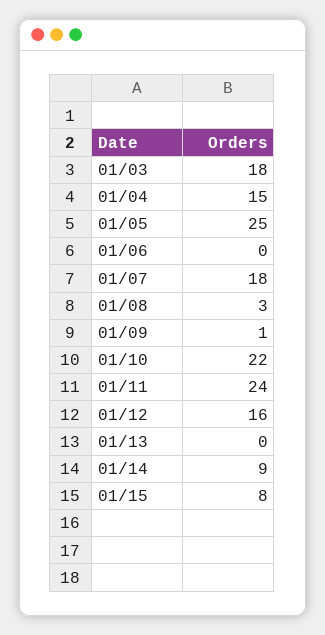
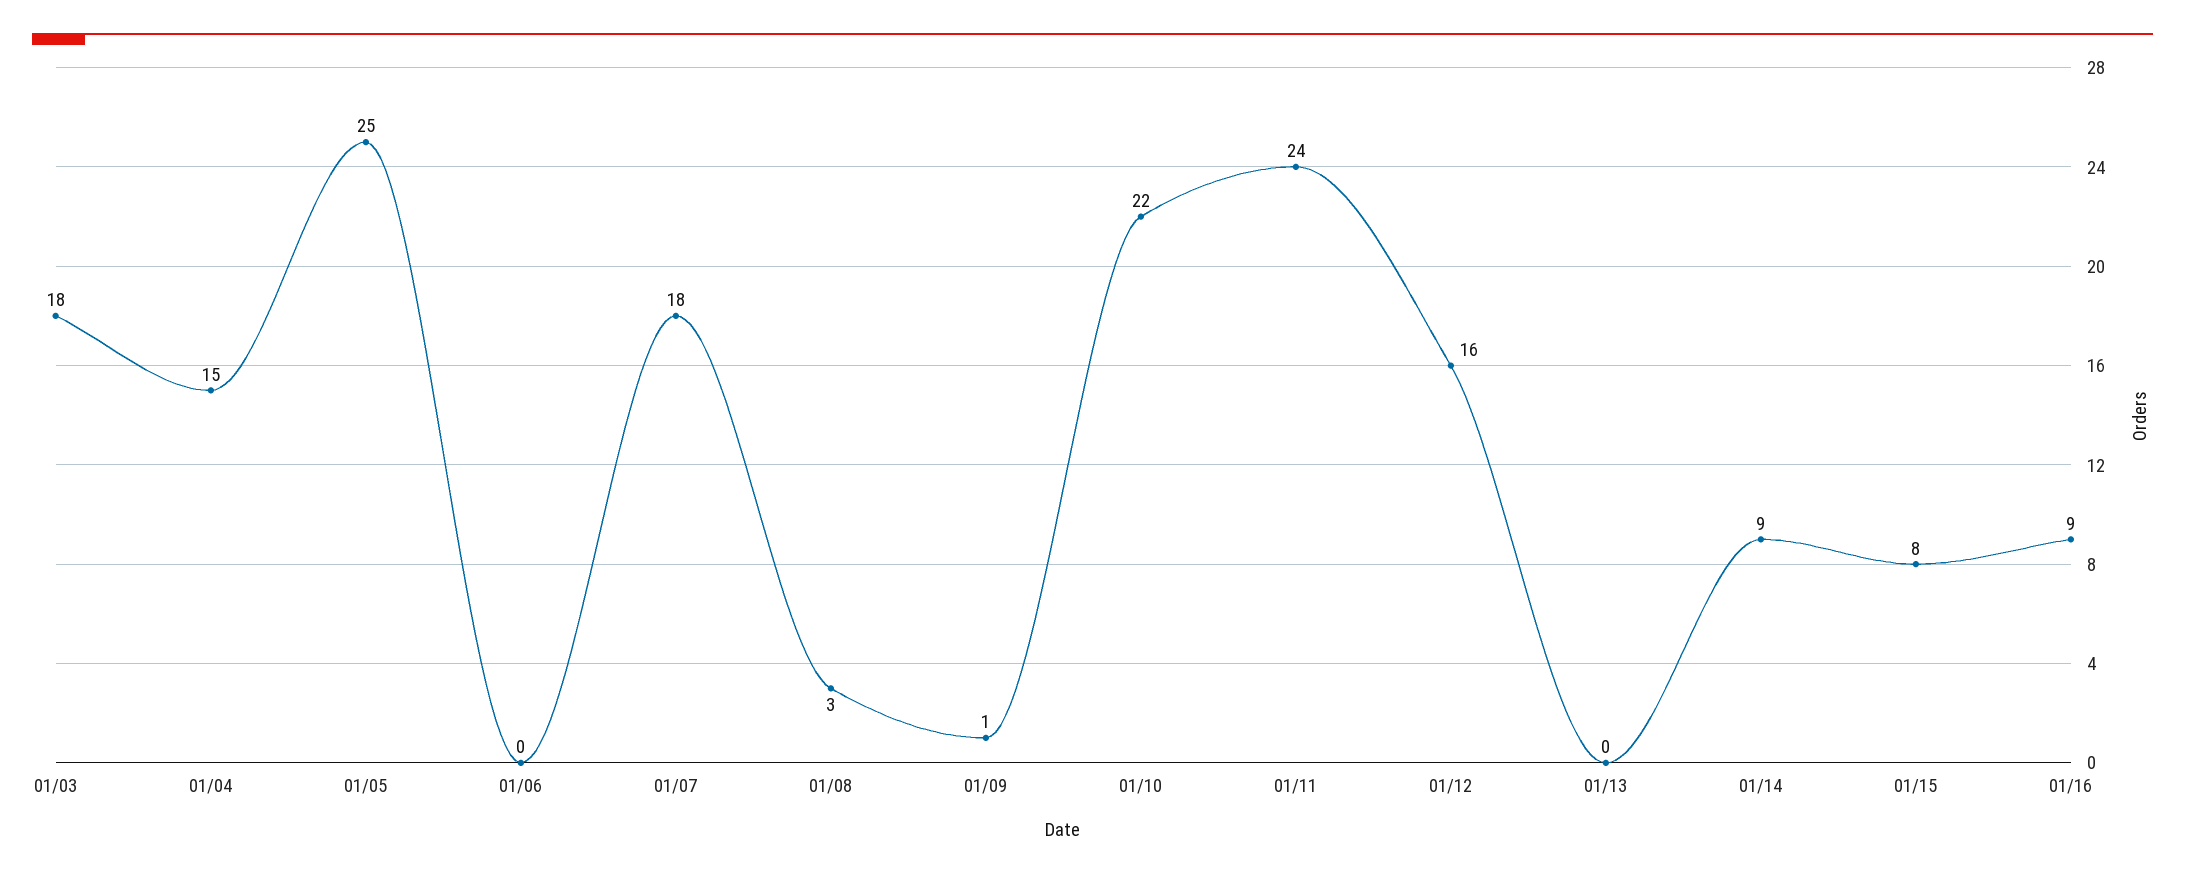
01/16: none -> 9

